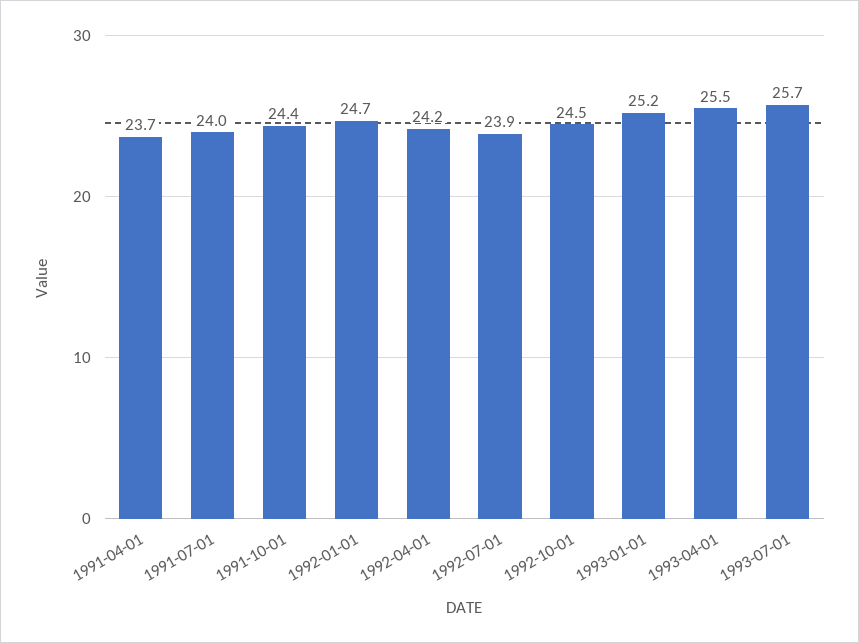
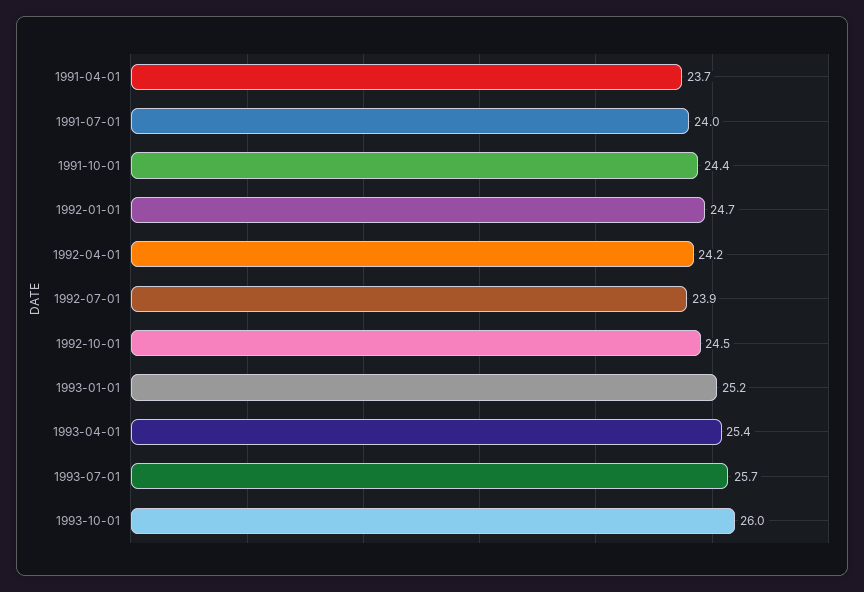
1993-04-01: 25.5 -> 25.4
1993-10-01: none -> 26

